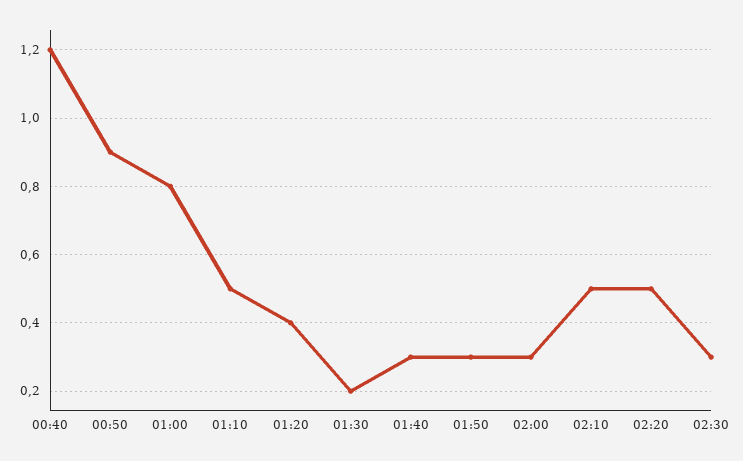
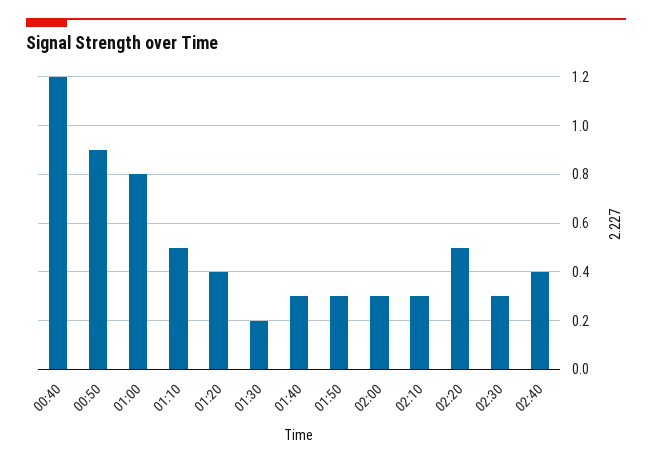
02:10: 0.5 -> 0.3
02:40: none -> 0.4

